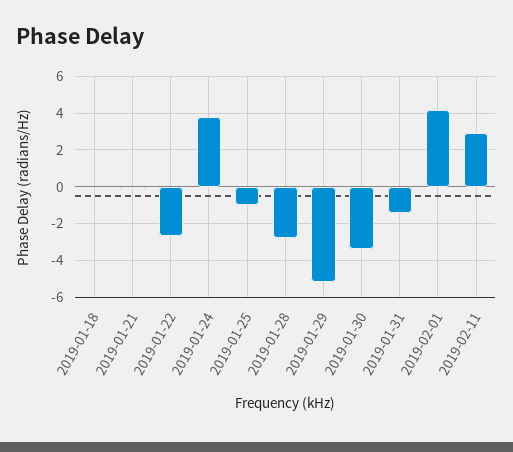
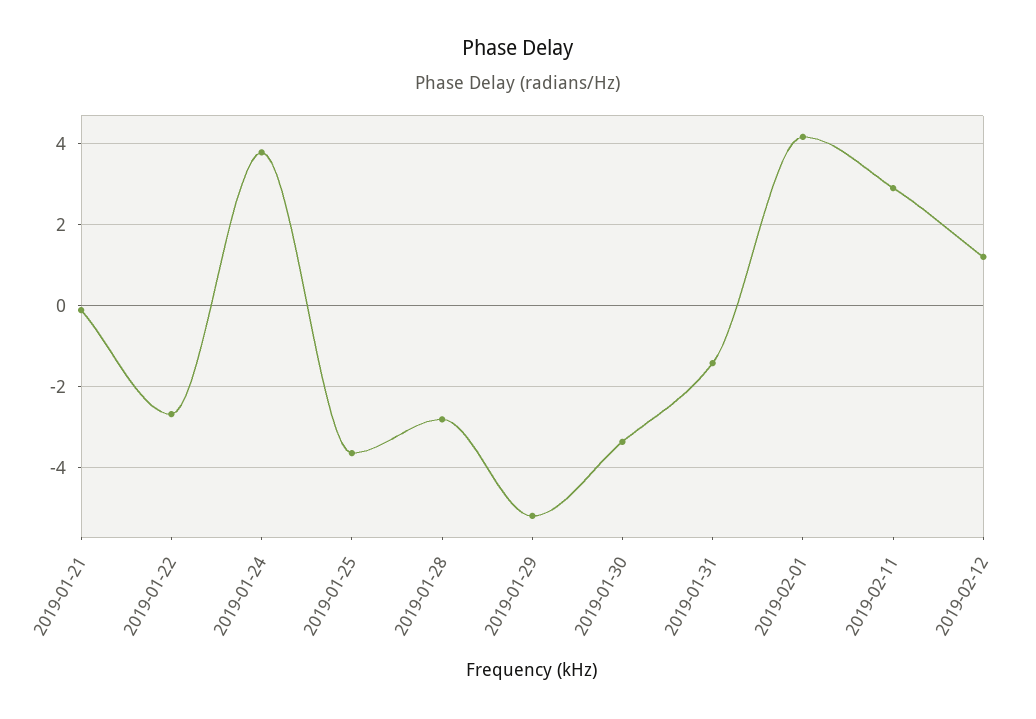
2019-01-18: 0 -> none
2019-01-25: -1 -> -3.6
2019-02-12: none -> 1.2

